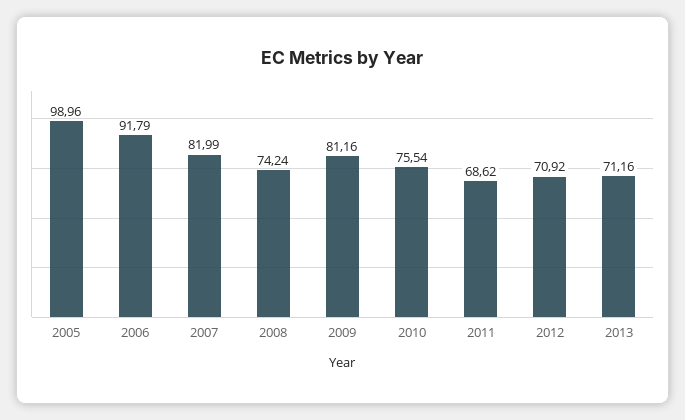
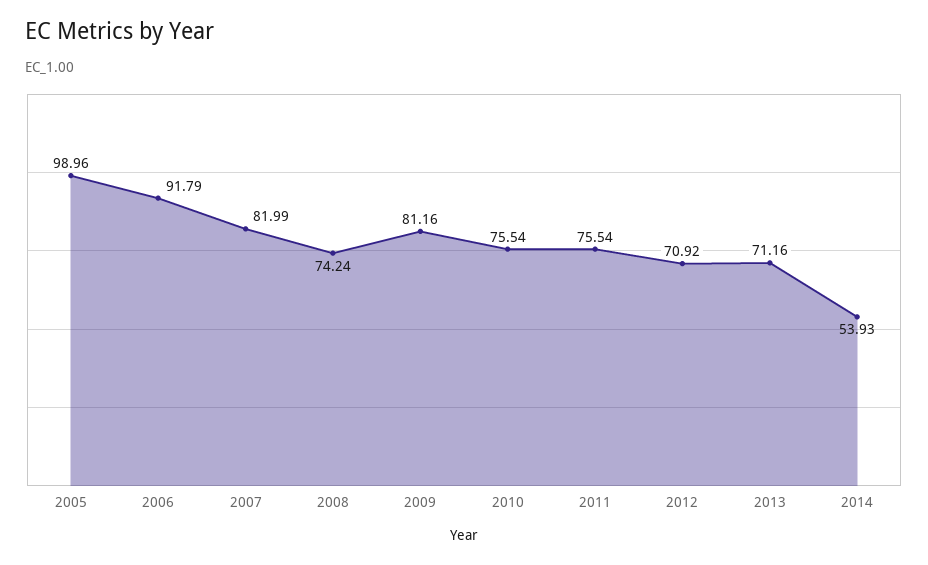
2011: 68.62 -> 75.54
2014: none -> 53.93

